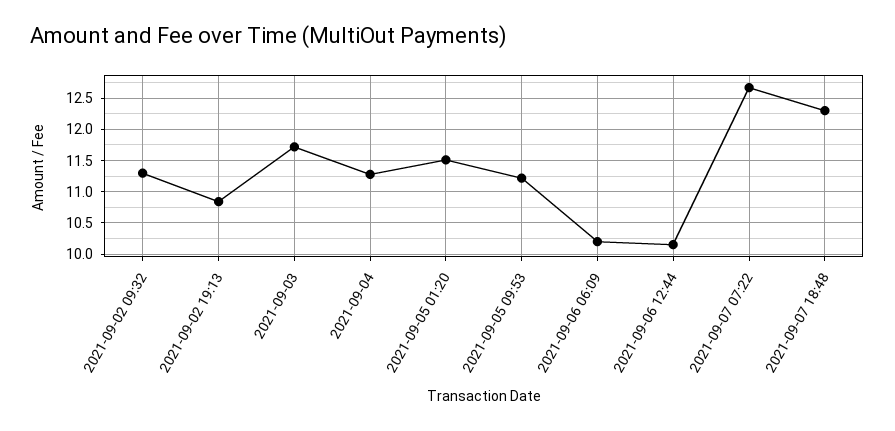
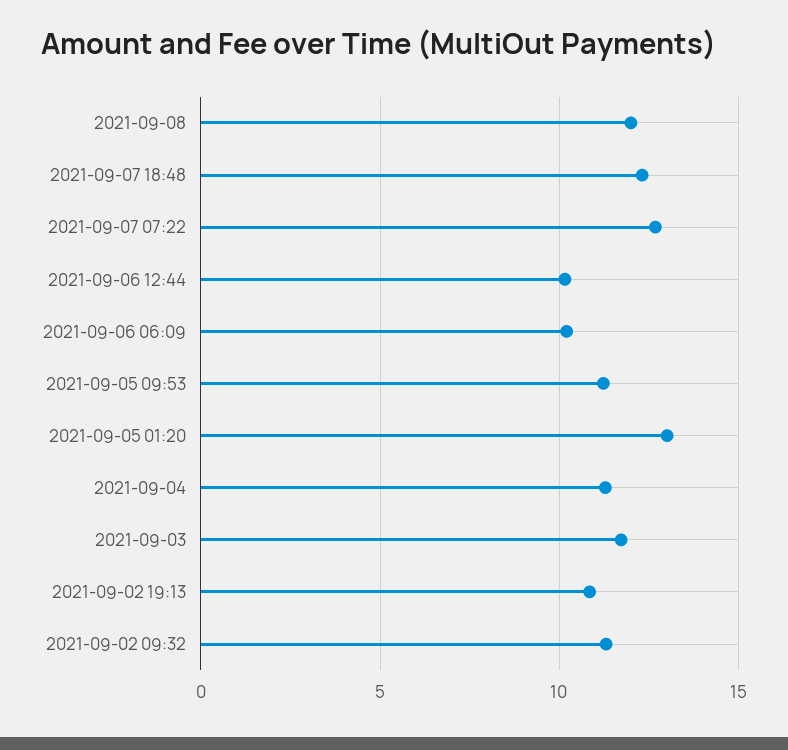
2021-09-05 01:20: 11.5 -> 13
2021-09-08: none -> 12

